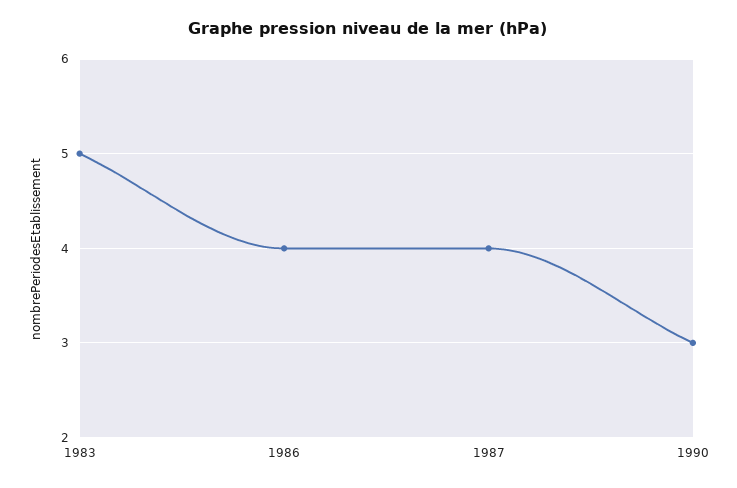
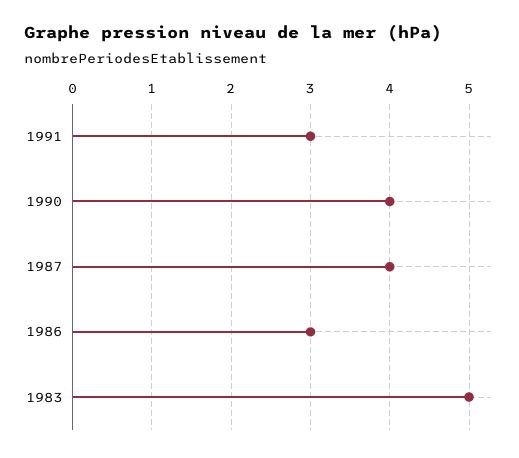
1986: 4 -> 3
1990: 3 -> 4
1991: none -> 3

